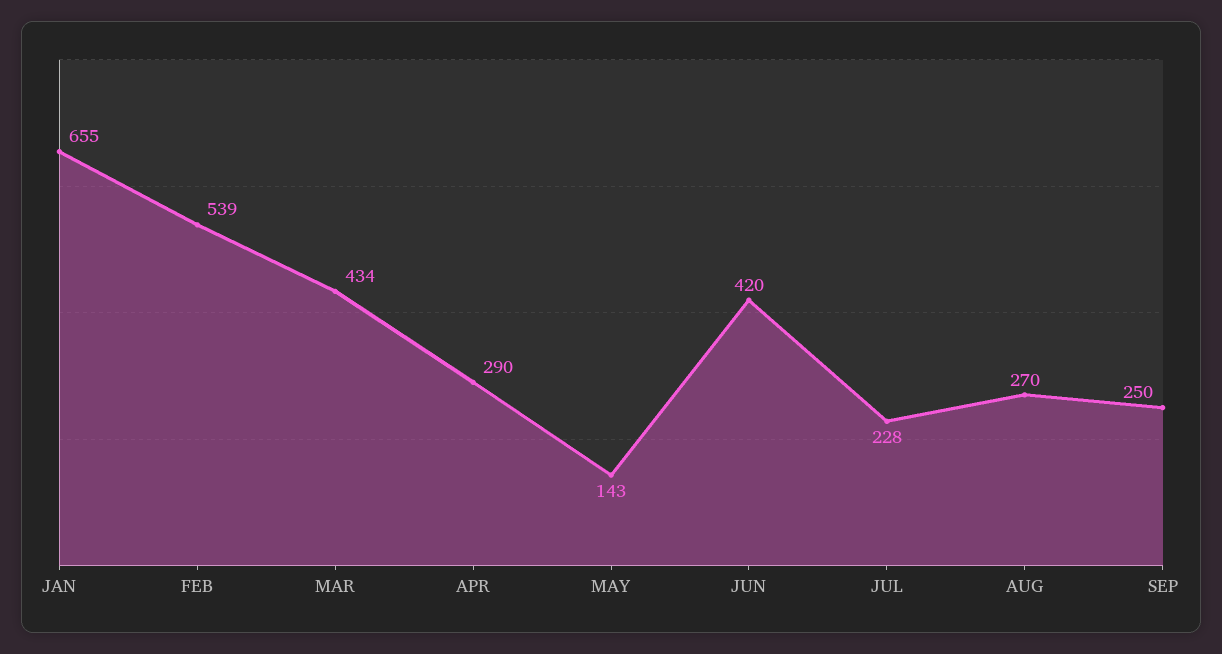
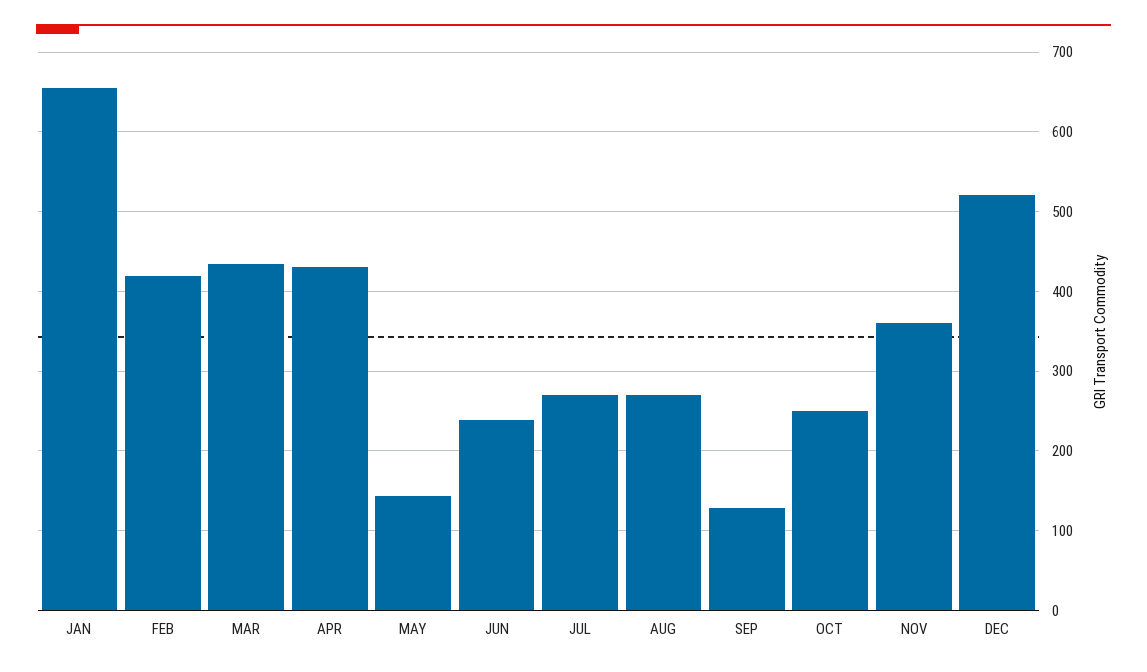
FEB: 539 -> 420
APR: 290 -> 430
JUN: 420 -> 240
JUL: 228 -> 270
SEP: 250 -> 130
OCT: none -> 250
NOV: none -> 360
DEC: none -> 520

